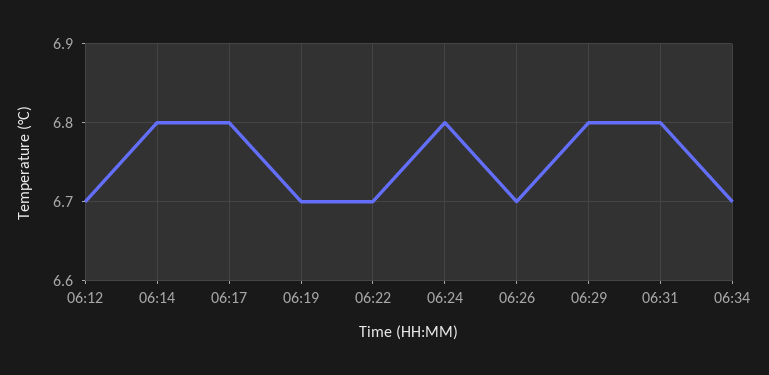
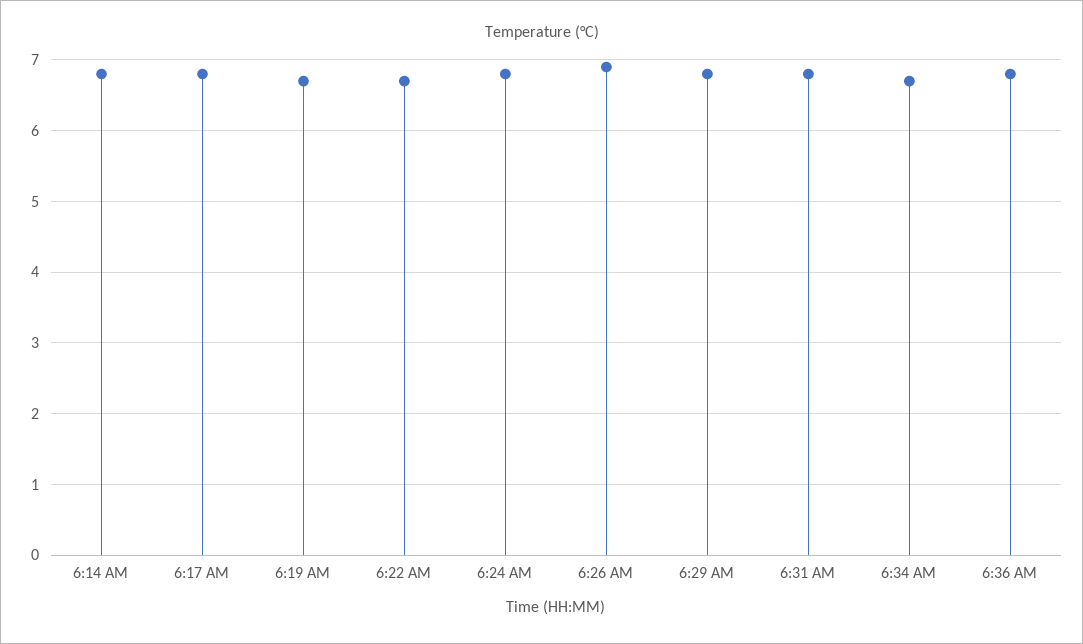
06:12: 6.7 -> none
06:26: 6.7 -> 6.9
6:36 AM: none -> 6.8

